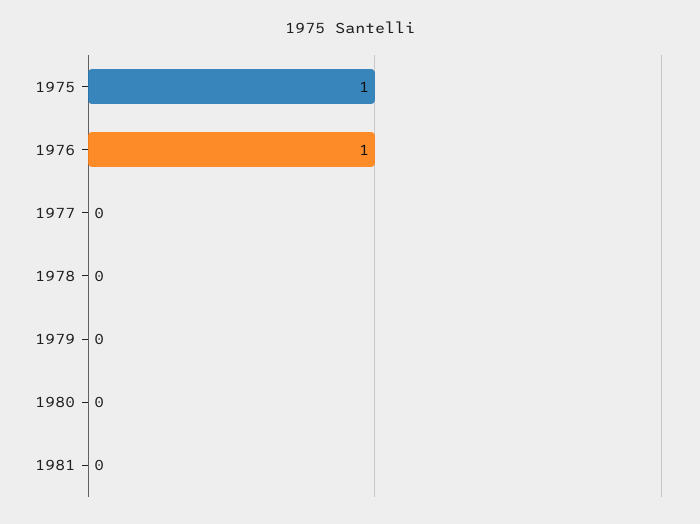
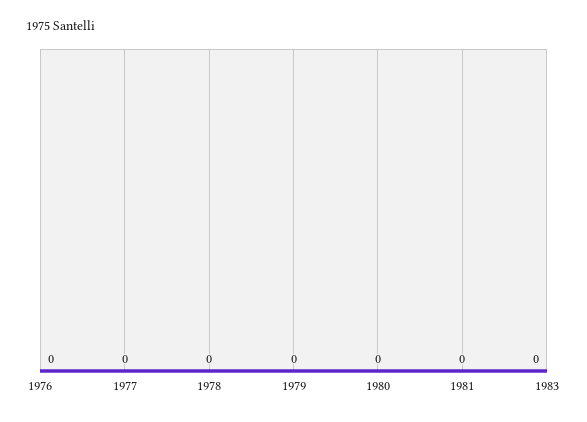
1975: 1 -> none
1976: 1 -> 0
1983: none -> 0

